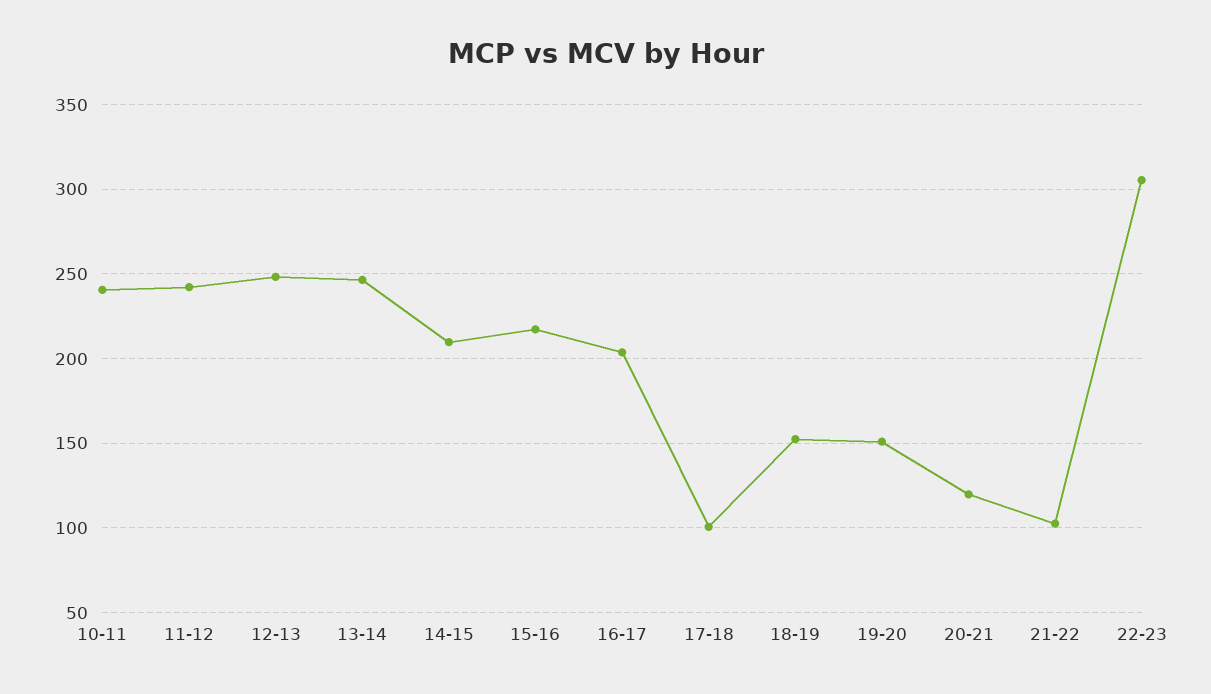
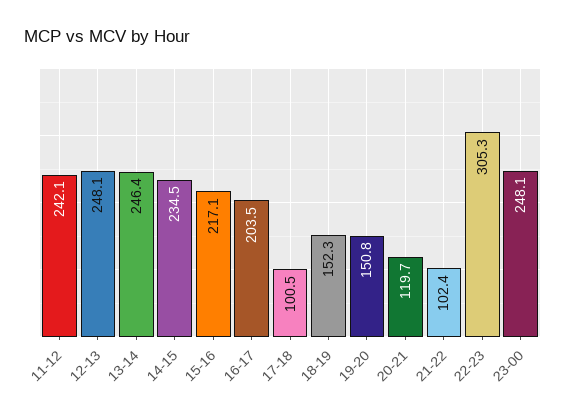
10-11: 240 -> none
14-15: 210 -> 234.5
23-00: none -> 248.1

